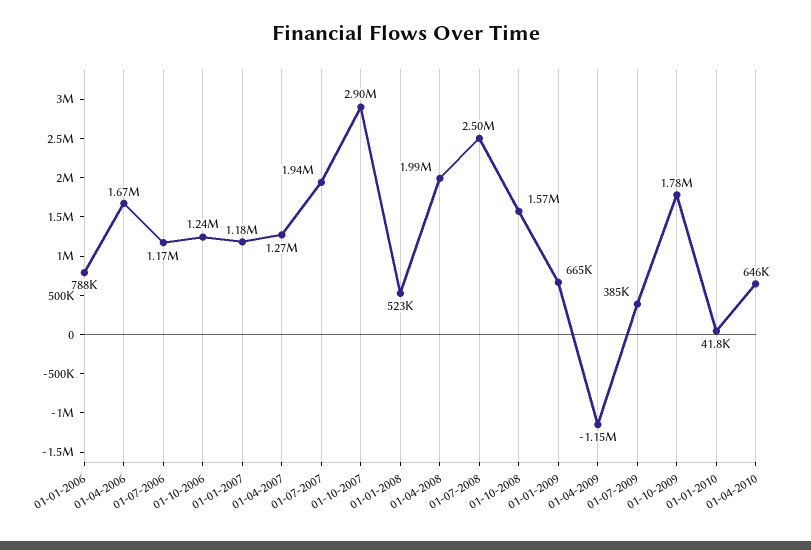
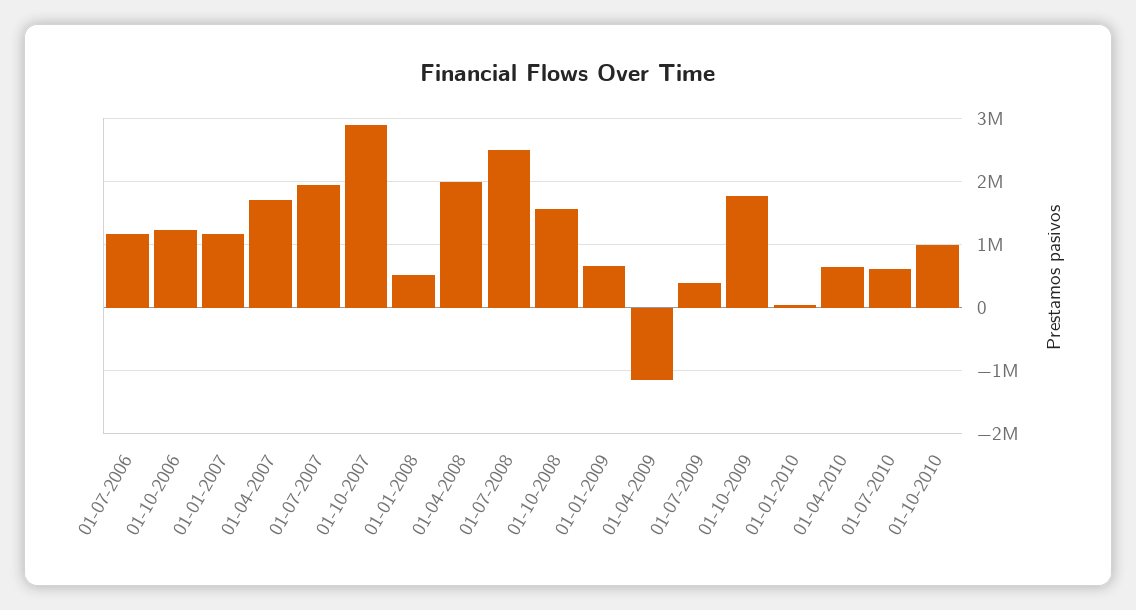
01-01-2006: 788000 -> none
01-04-2006: 1670000 -> none
01-04-2007: 1270000 -> 1700000
01-07-2010: none -> 600000
01-10-2010: none -> 1000000

